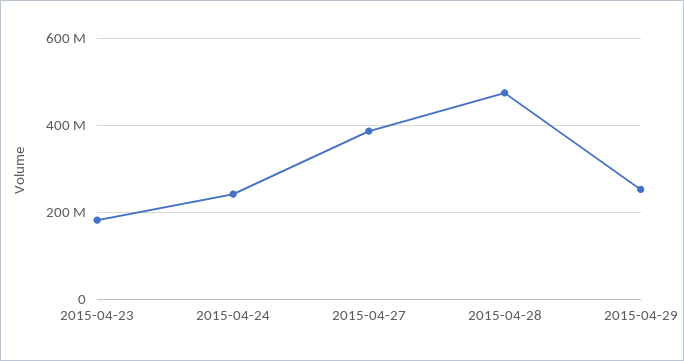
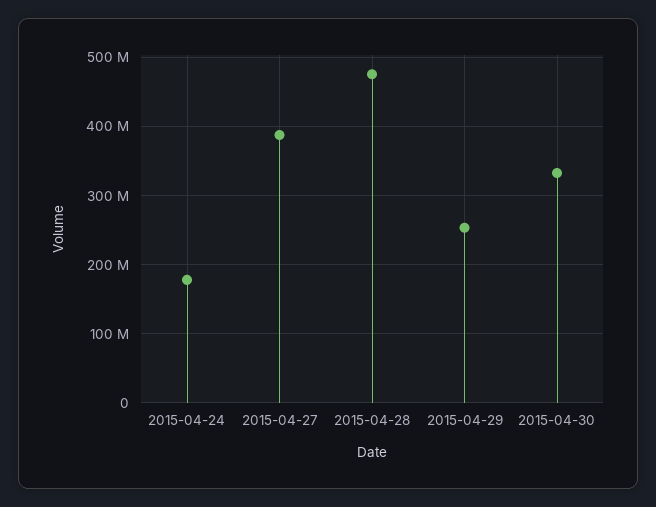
2015-04-23: 180000000 -> none
2015-04-24: 240000000 -> 180000000
2015-04-30: none -> 330000000

